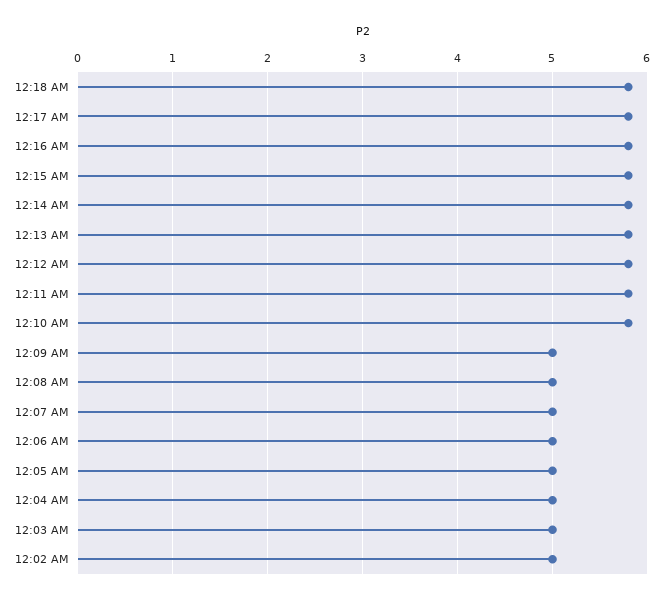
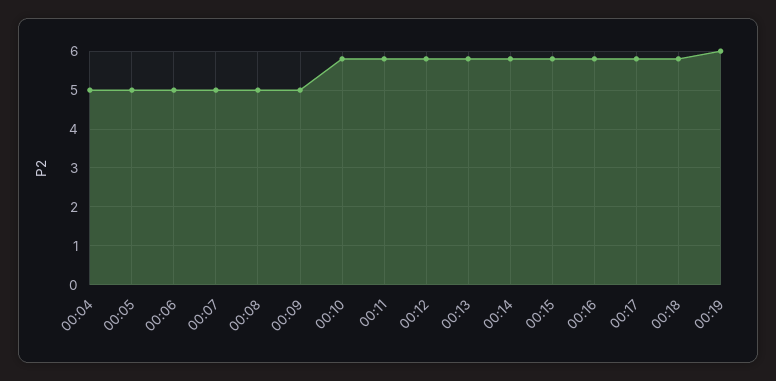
12:03 AM: 5 -> none
12:02 AM: 5 -> none
00:19: none -> 6

